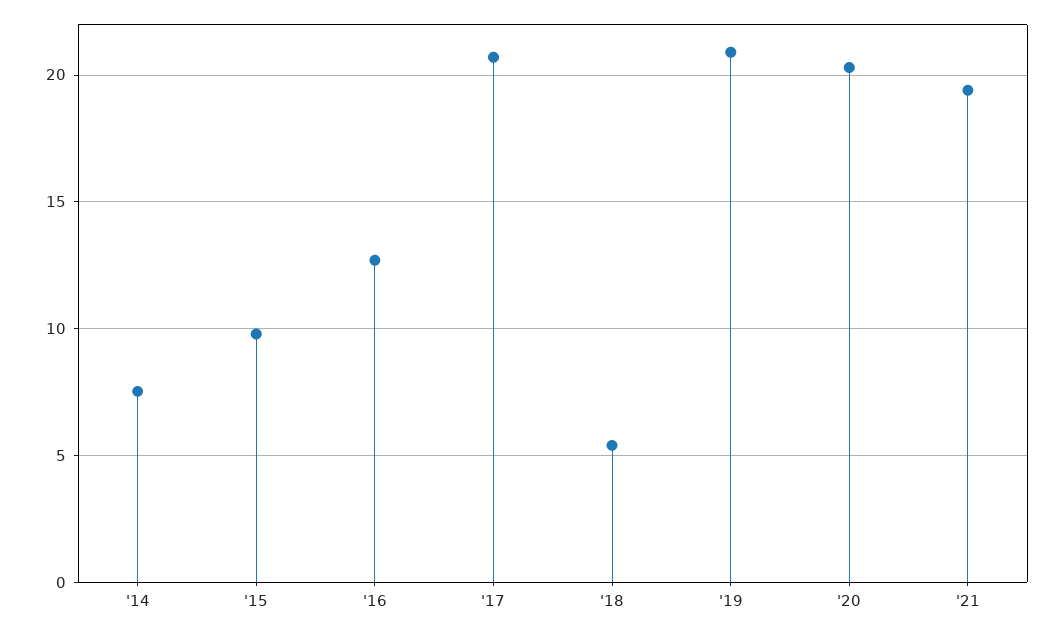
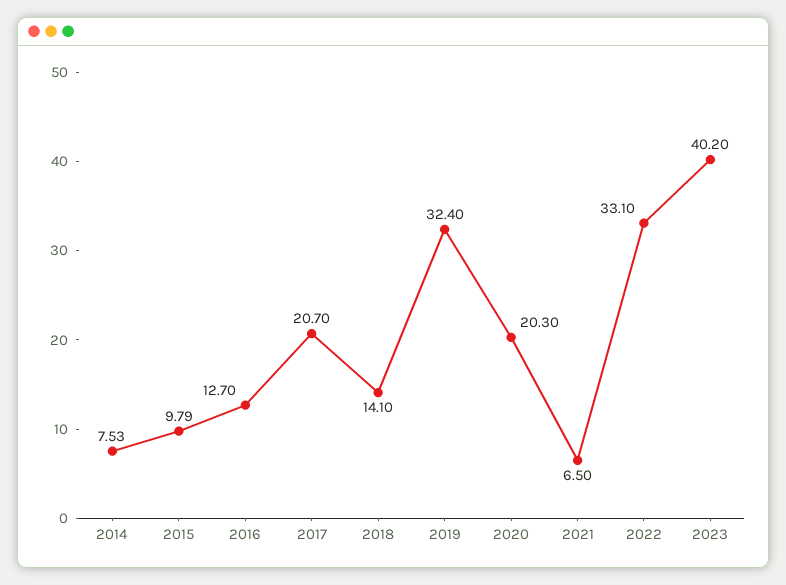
'18: 5.5 -> 14.1
'19: 21 -> 32.4
'21: 19.5 -> 6.5
2022: none -> 33.1
2023: none -> 40.2

